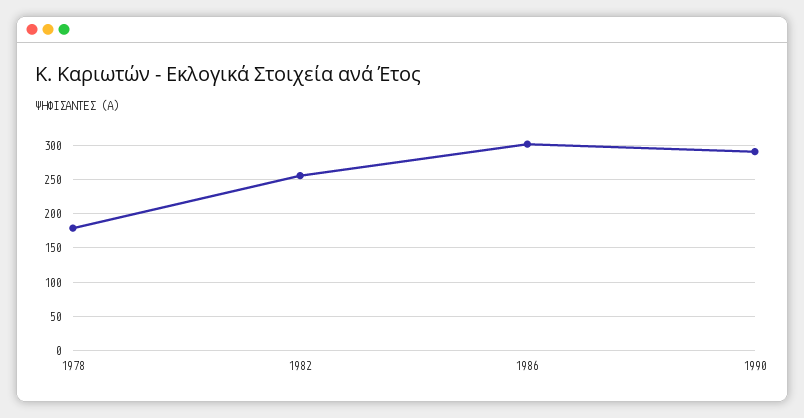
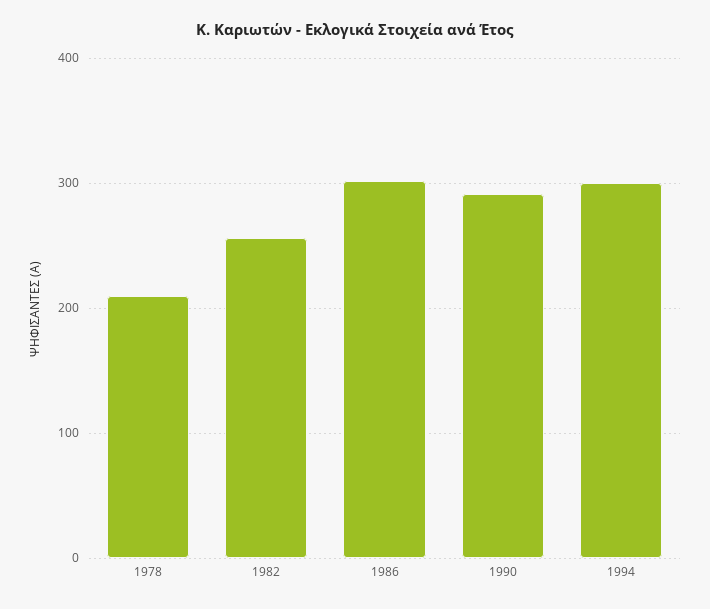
1978: 180 -> 210
1994: none -> 300

